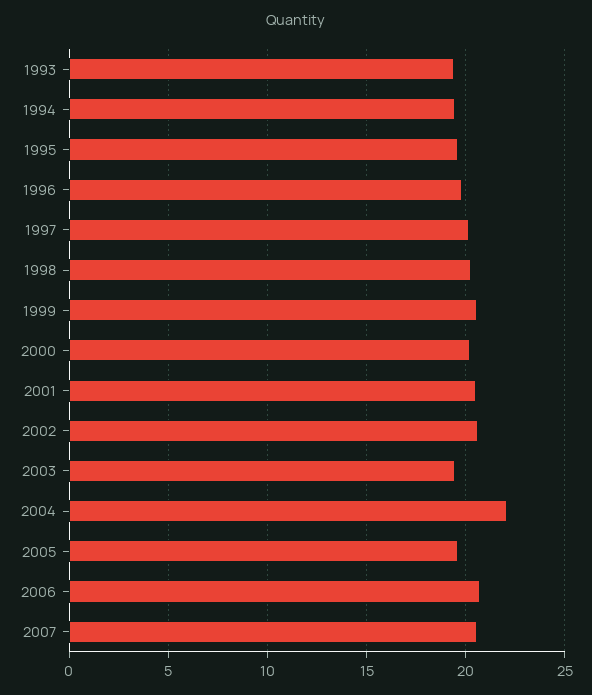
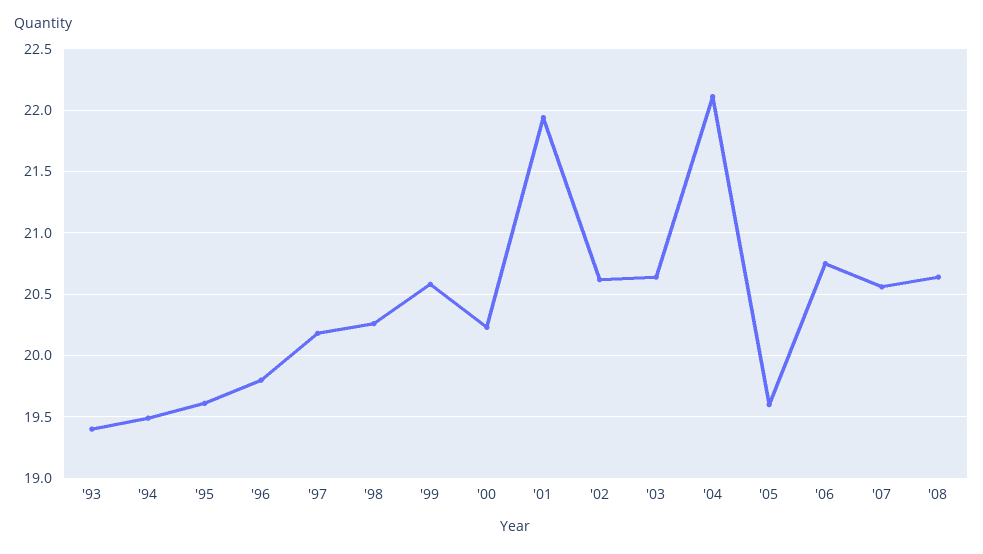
2001: 20.5 -> 21.95
2003: 19.5 -> 20.65
'08: none -> 20.65

